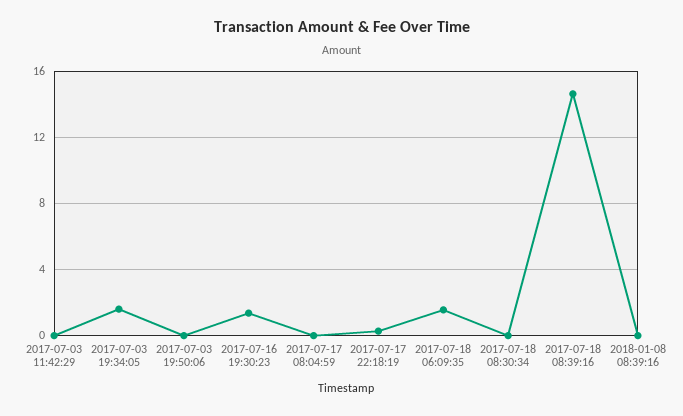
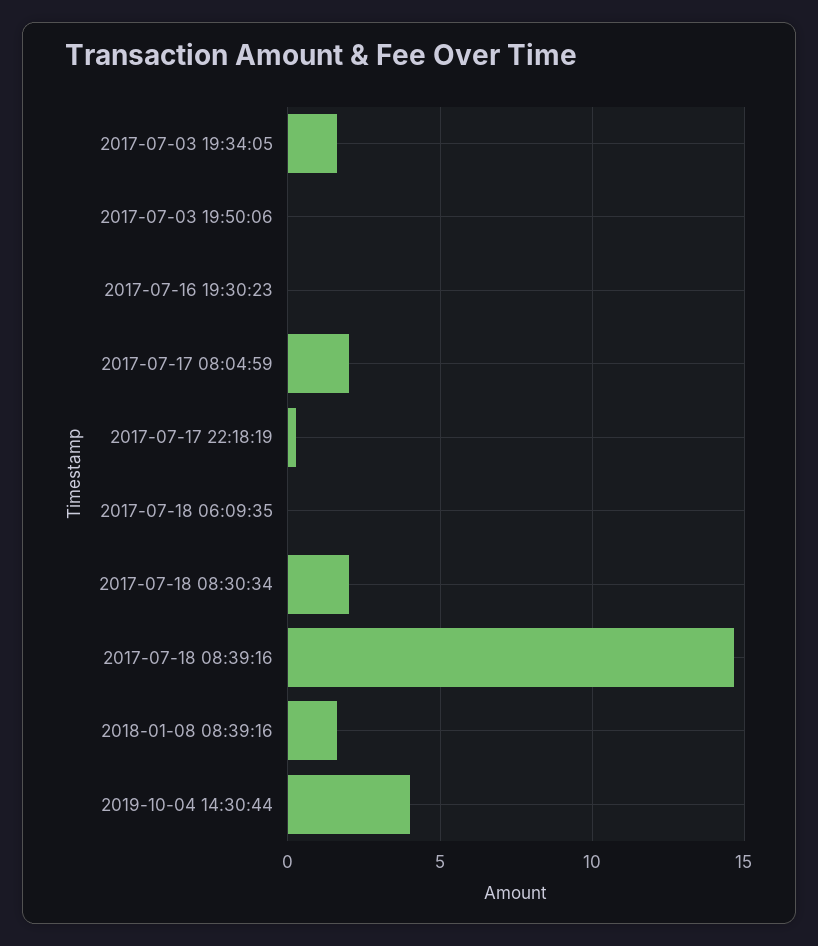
2017-07-03 11:42:29: 0 -> none
2017-07-16 19:30:23: 1.5 -> 0
2017-07-17 08:04:59: 0 -> 2
2017-07-18 06:09:35: 1.5 -> 0
2017-07-18 08:30:34: 0 -> 2
2018-01-08 08:39:16: 0 -> 1.5
2019-10-04 14:30:44: none -> 4

